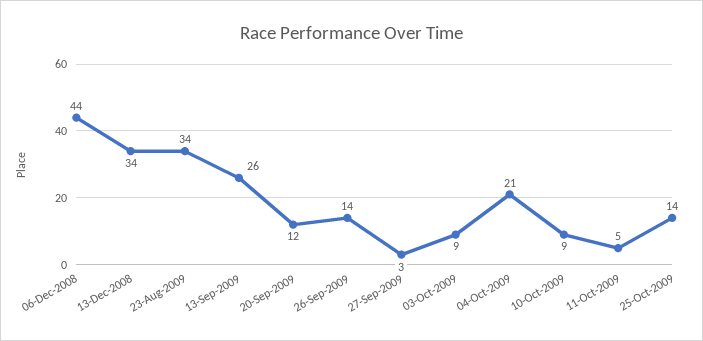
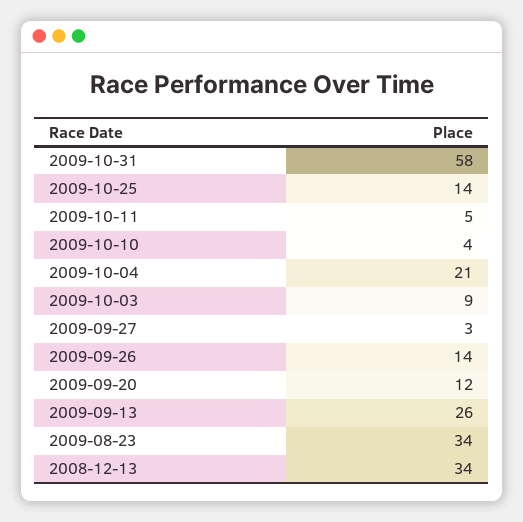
06-Dec-2008: 44 -> none
10-Oct-2009: 9 -> 4
2009-10-31: none -> 58

